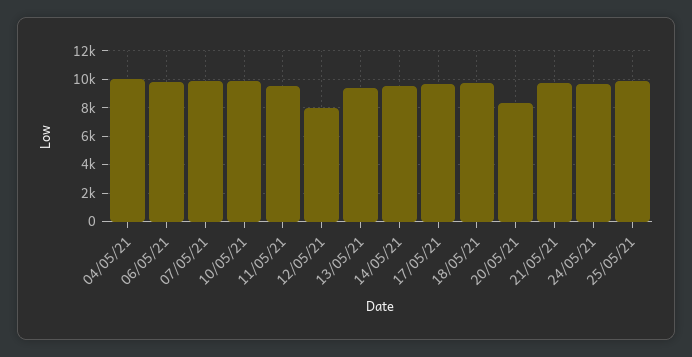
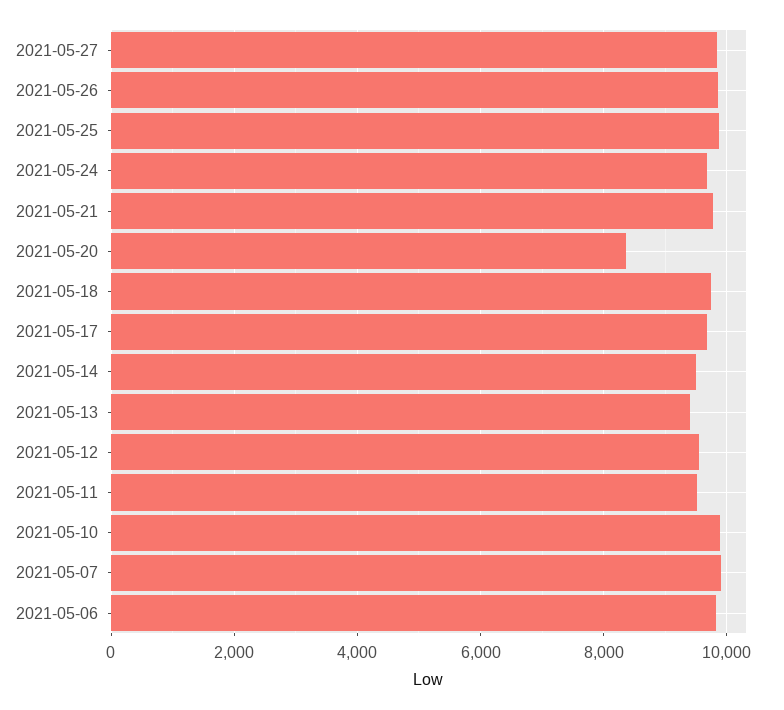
04/05/21: 10000 -> none
12/05/21: 8000 -> 9600
2021-05-27: none -> 9800
2021-05-26: none -> 9800

